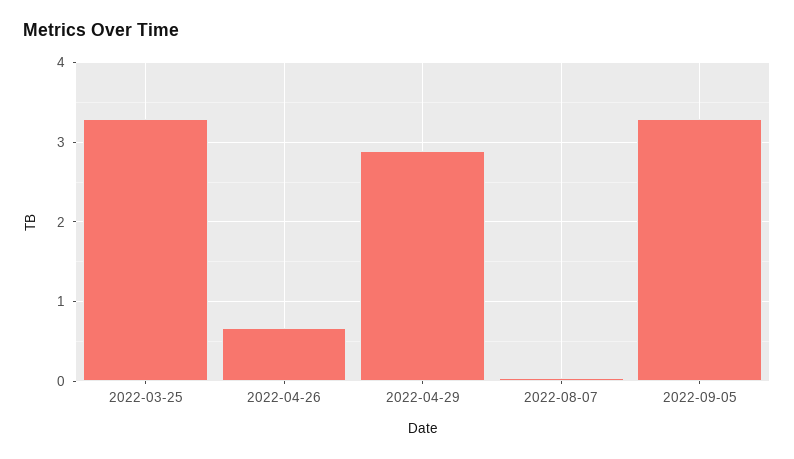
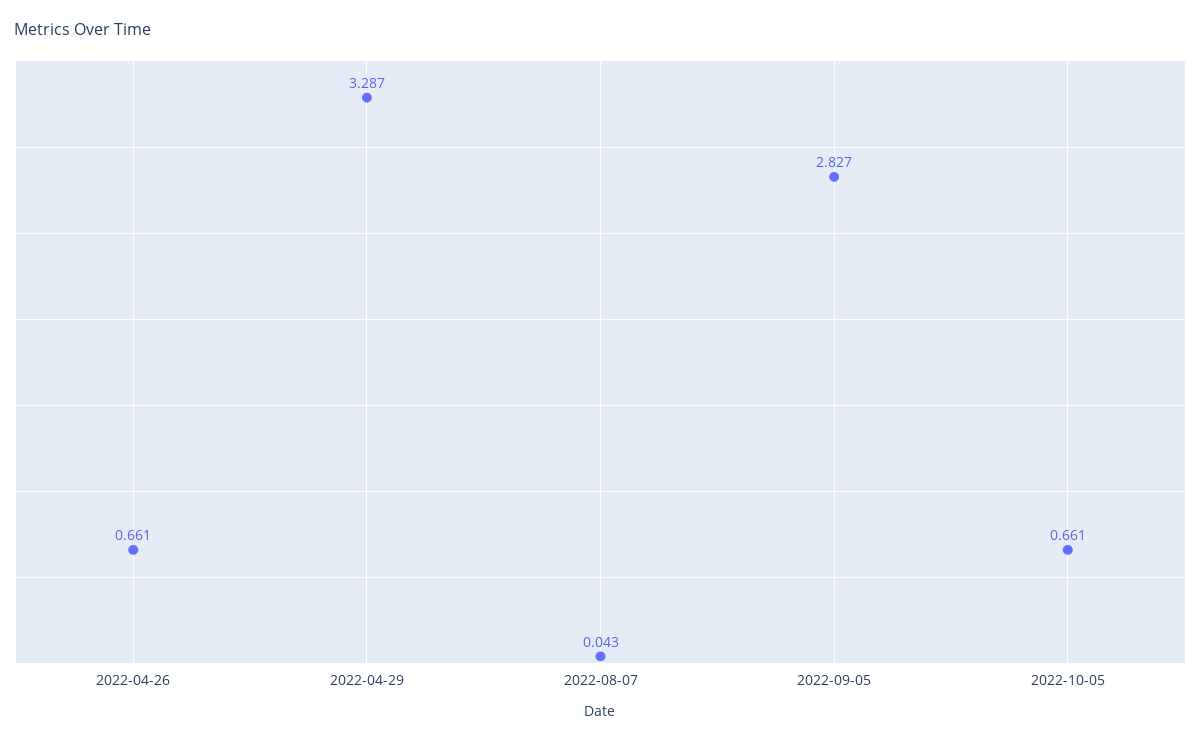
2022-03-25: 3.3 -> none
2022-04-29: 2.9 -> 3.287
2022-09-05: 3.3 -> 2.827
2022-10-05: none -> 0.661

